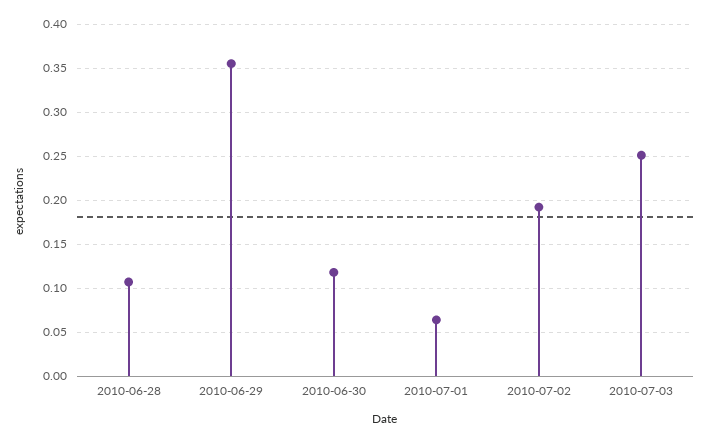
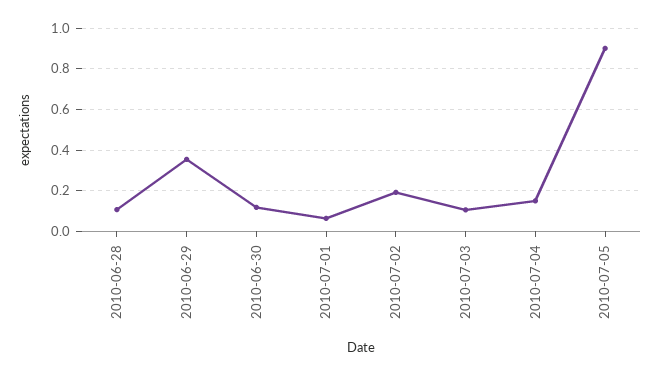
2010-07-03: 0.25 -> 0.1
2010-07-04: none -> 0.15
2010-07-05: none -> 0.9

